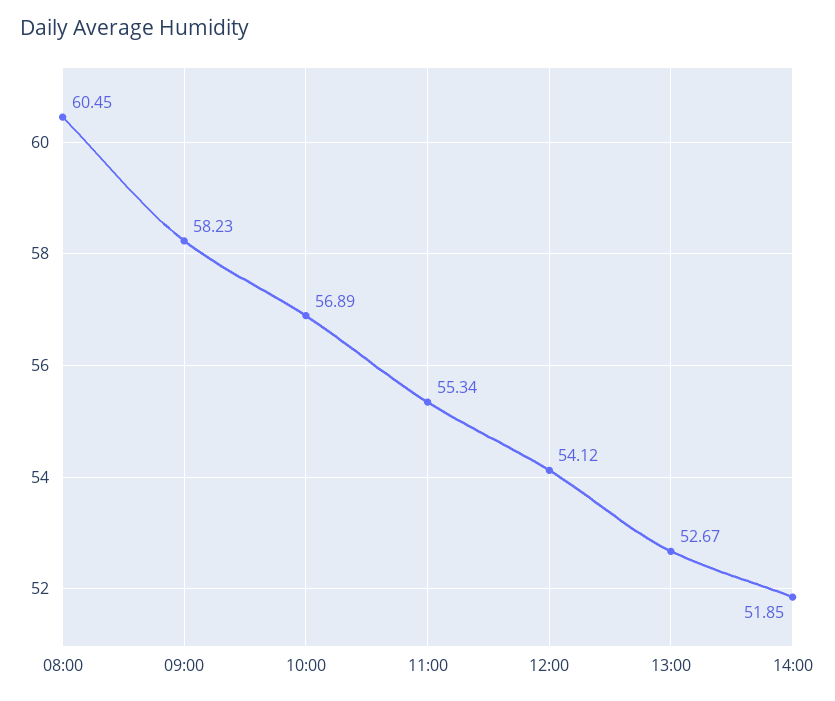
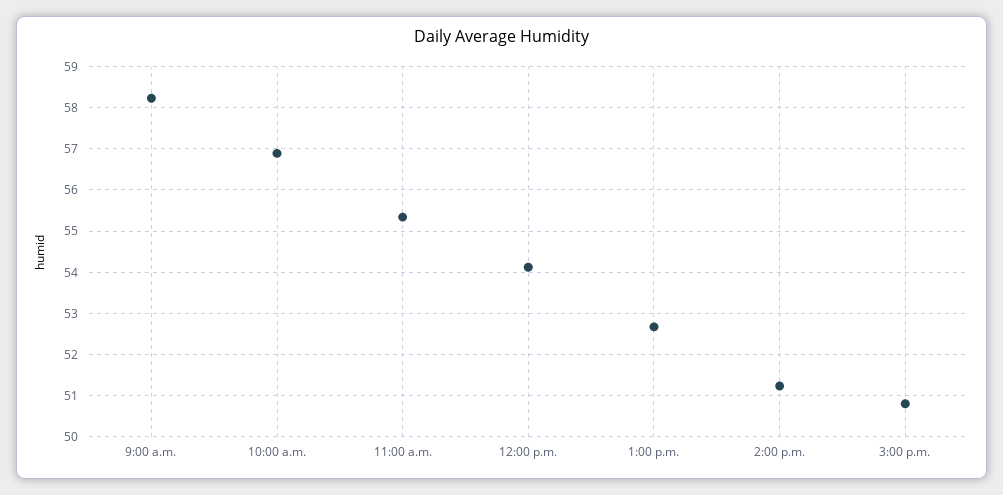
08:00: 60.45 -> none
14:00: 51.85 -> 51.2
3:00 p.m.: none -> 50.8

